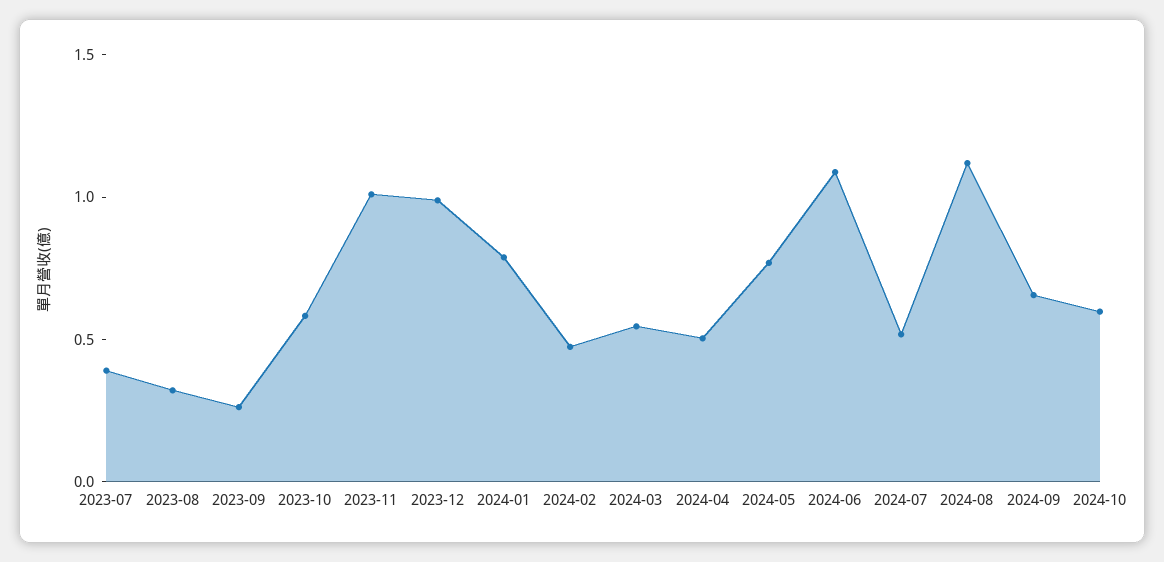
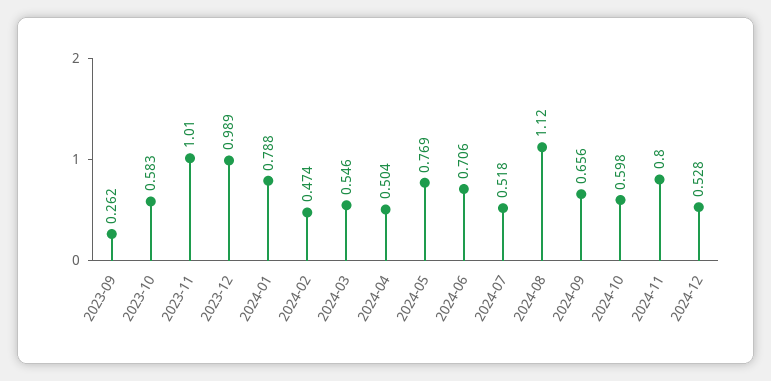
2023-07: 0.4 -> none
2023-08: 0.3 -> none
2024-06: 1.1 -> 0.706
2024-11: none -> 0.8
2024-12: none -> 0.528

